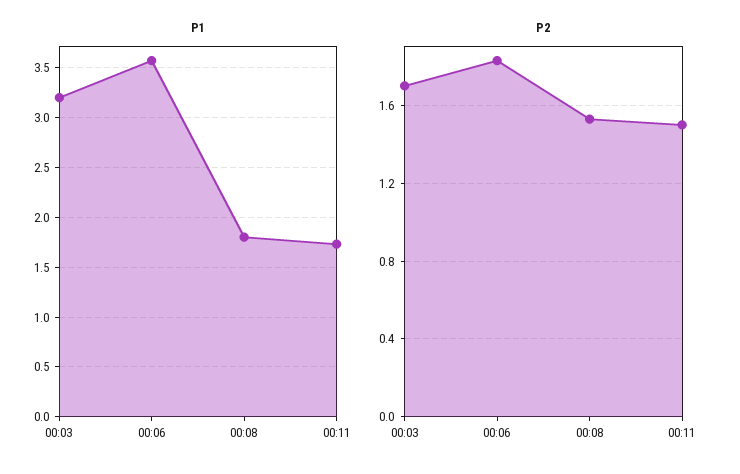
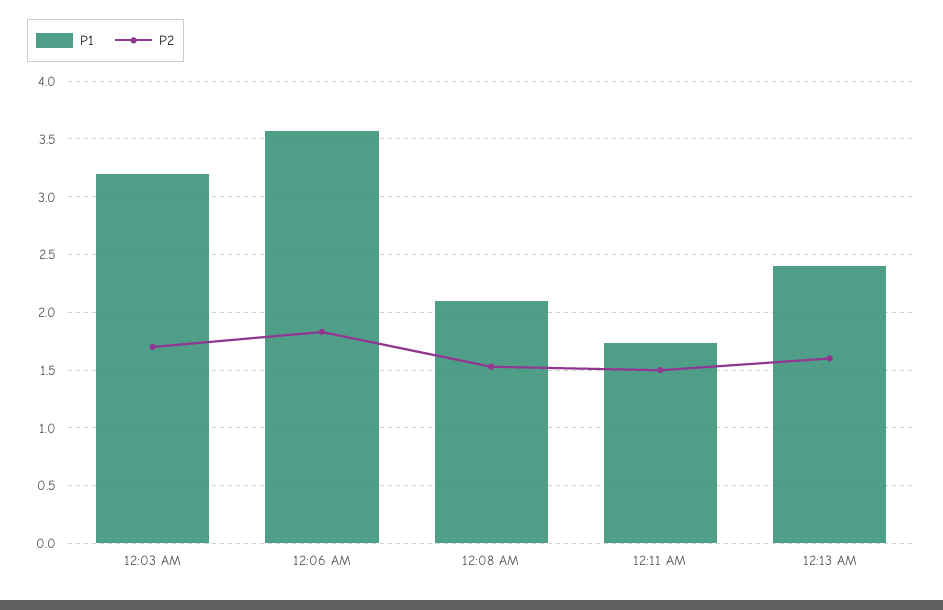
P1, 00:08: 1.8 -> 2.1
P1, 12:13 AM: none -> 2.4
P2, 12:13 AM: none -> 1.6

